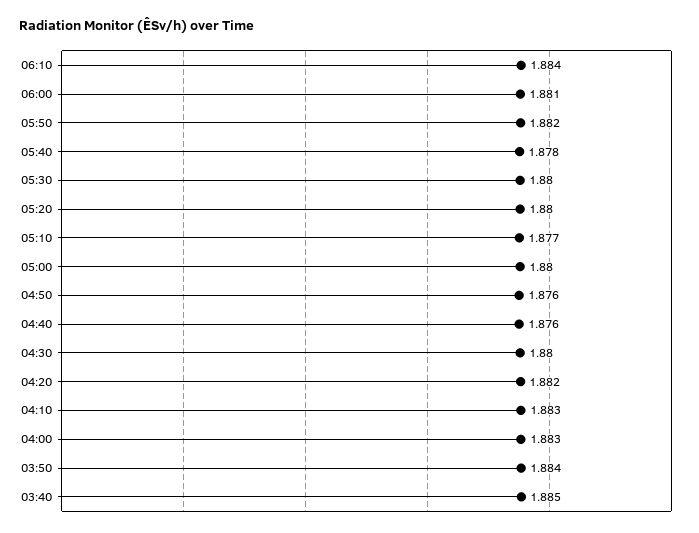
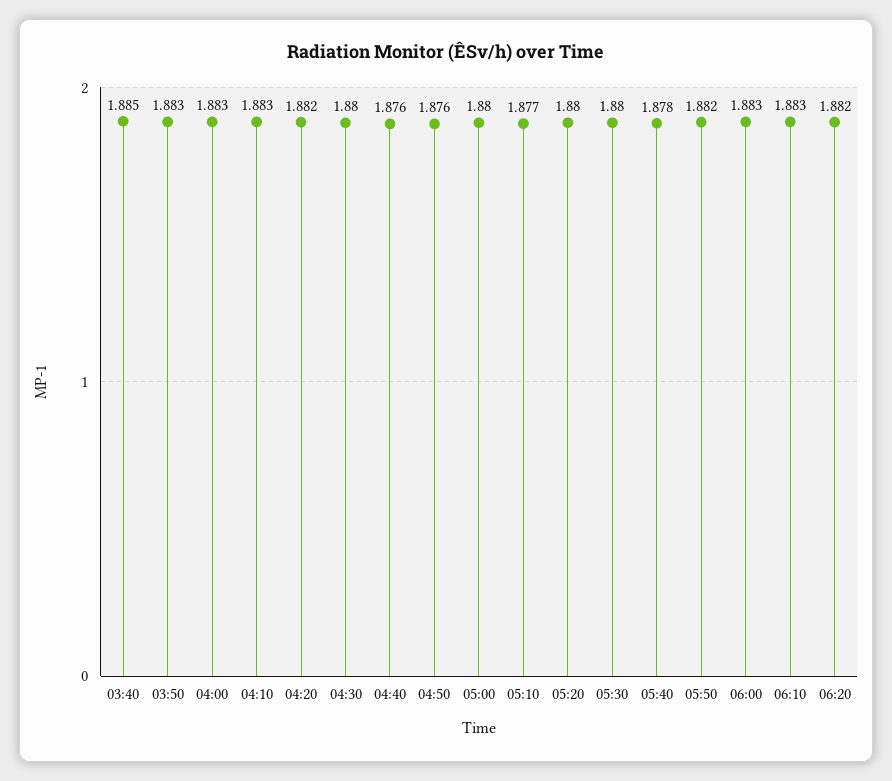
06:10: 1.884 -> 1.883
06:00: 1.881 -> 1.883
03:50: 1.884 -> 1.883
06:20: none -> 1.882

